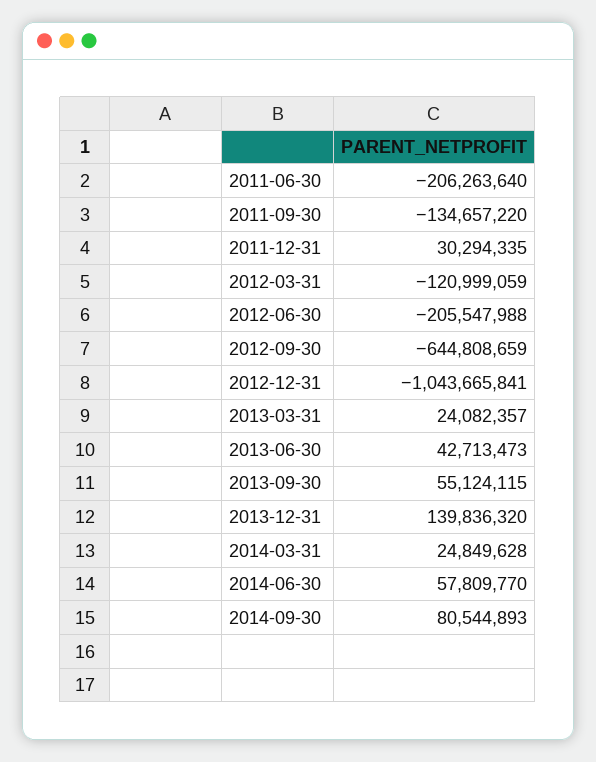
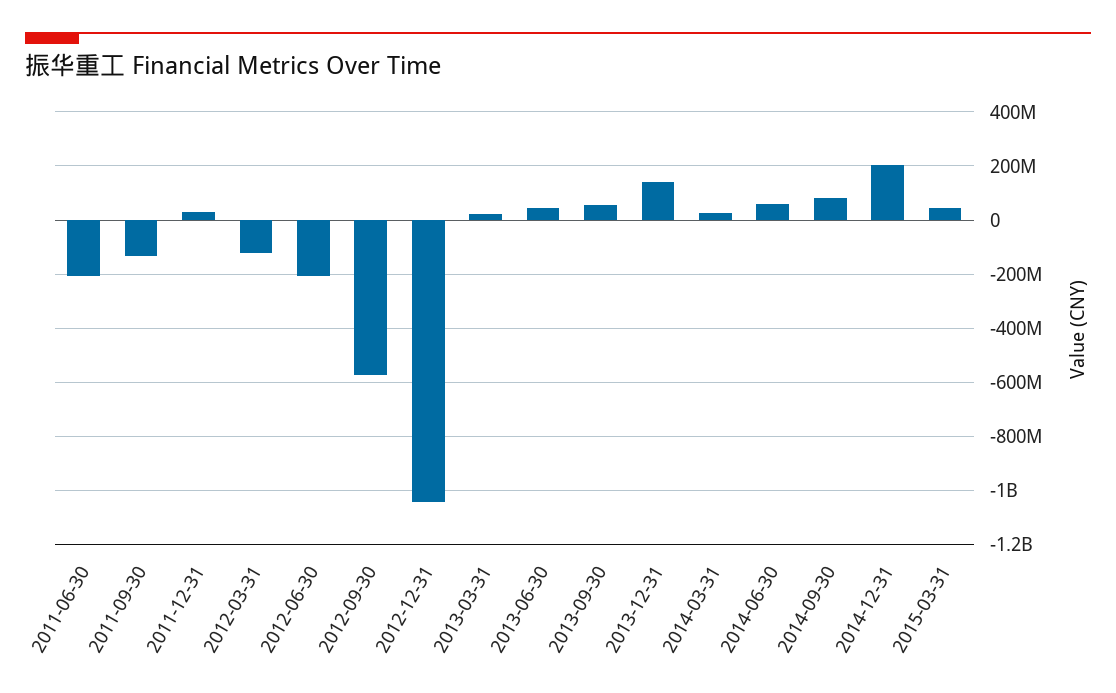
2012-09-30: -644808659 -> -575000000
2014-12-31: none -> 200000000
2015-03-31: none -> 50000000

